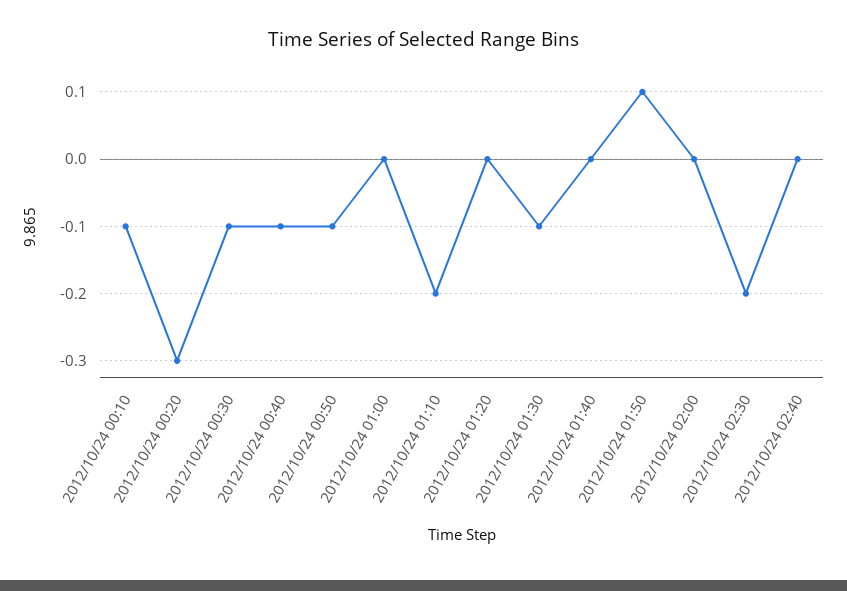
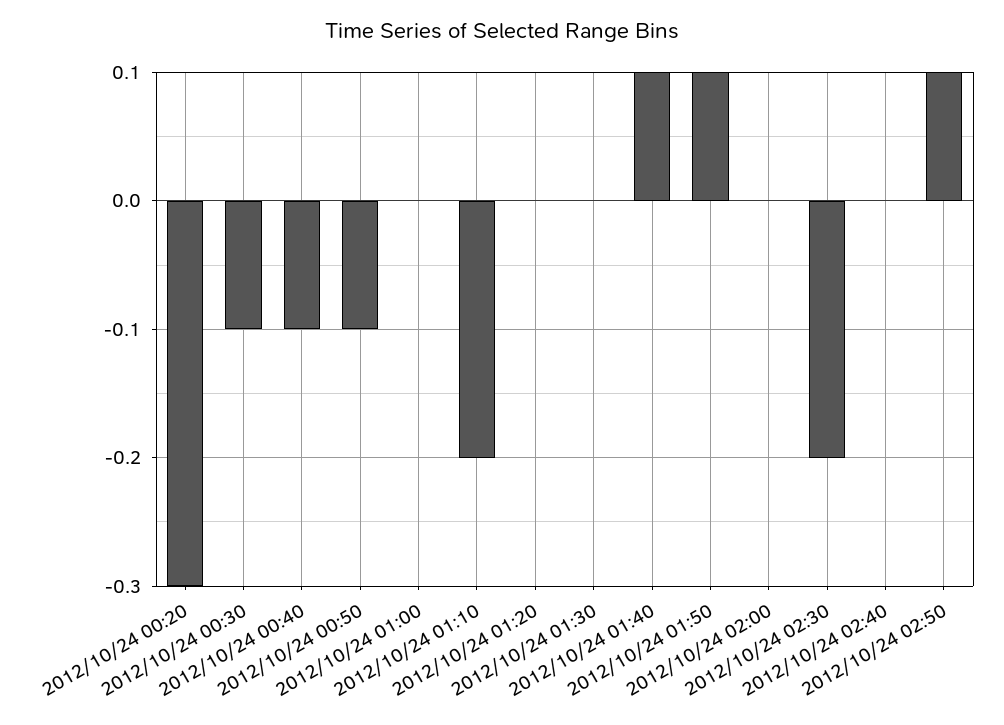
2012/10/24 00:10: -0.1 -> none
2012/10/24 01:30: -0.1 -> 0
2012/10/24 01:40: 0 -> 0.1
2012/10/24 02:50: none -> 0.1

